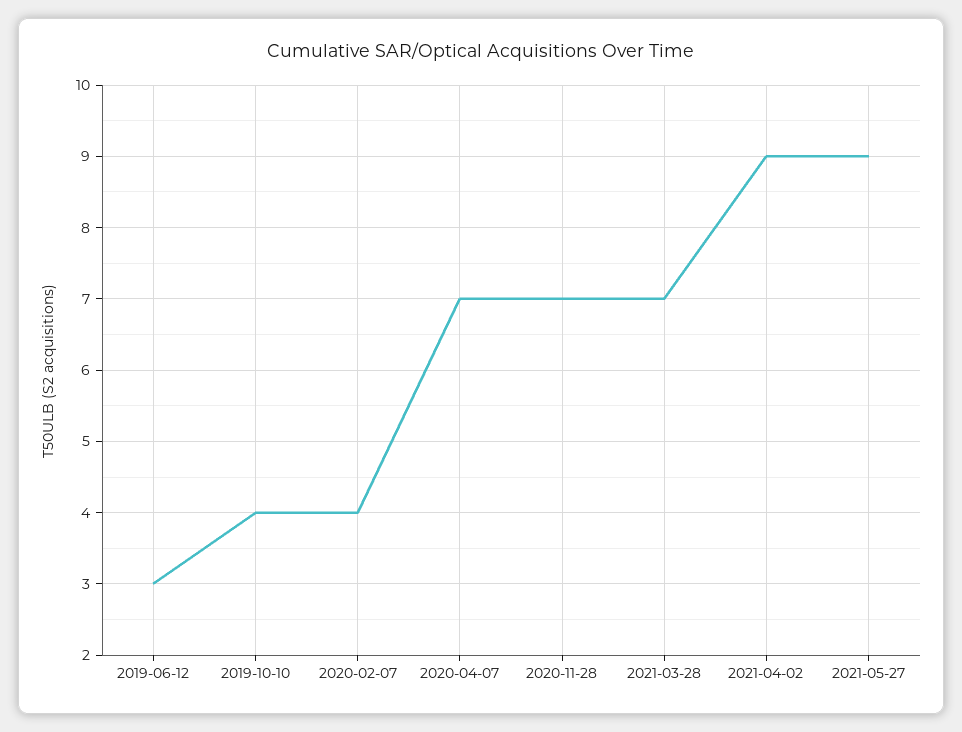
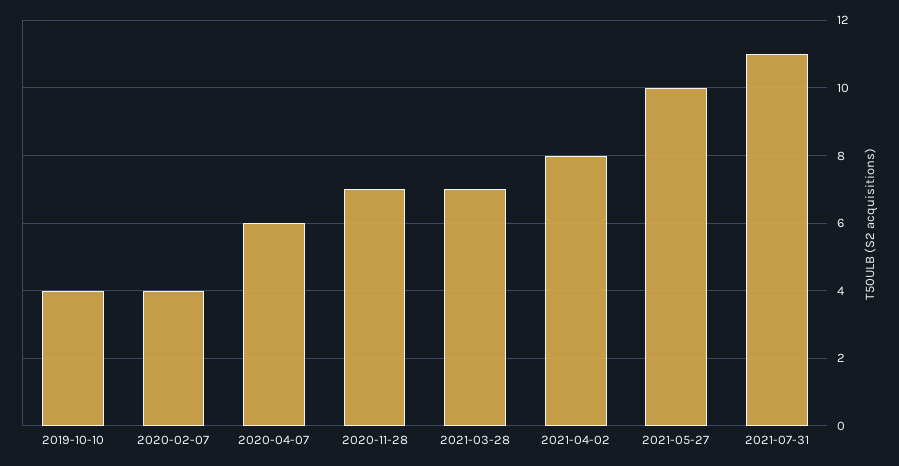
2019-06-12: 3 -> none
2020-04-07: 7 -> 6
2021-04-02: 9 -> 8
2021-05-27: 9 -> 10
2021-07-31: none -> 11

